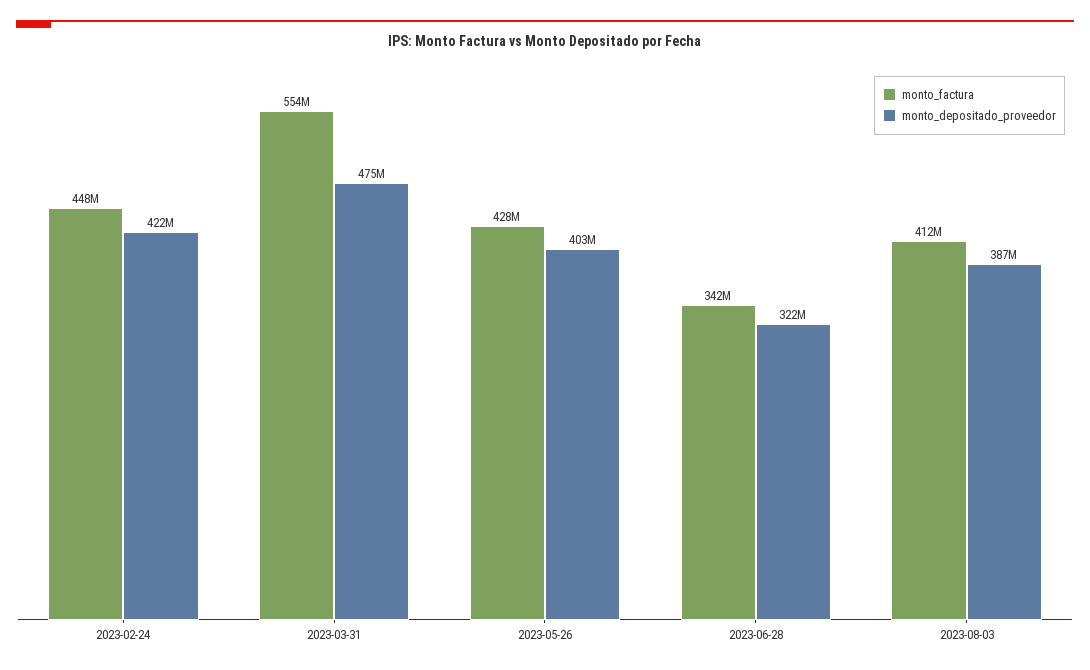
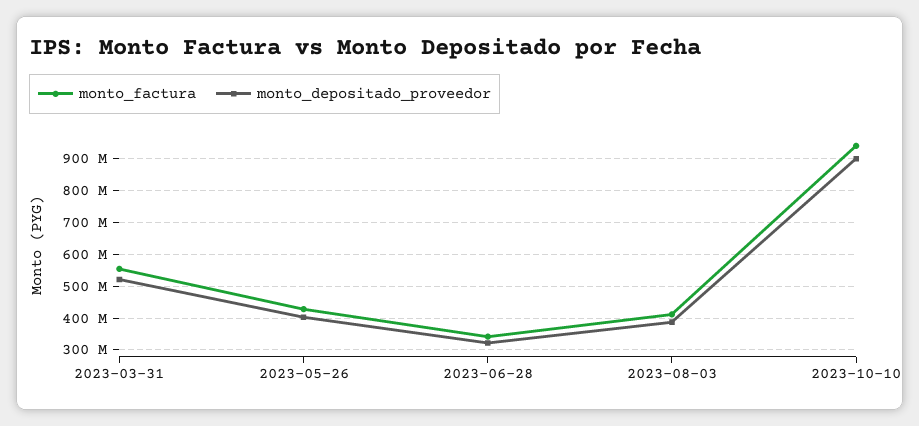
monto_factura, 2023-02-24: 448000000 -> none
monto_depositado_proveedor, 2023-02-24: 422000000 -> none
monto_depositado_proveedor, 2023-03-31: 475000000 -> 520000000
monto_factura, 2023-10-10: none -> 940000000
monto_depositado_proveedor, 2023-10-10: none -> 900000000

